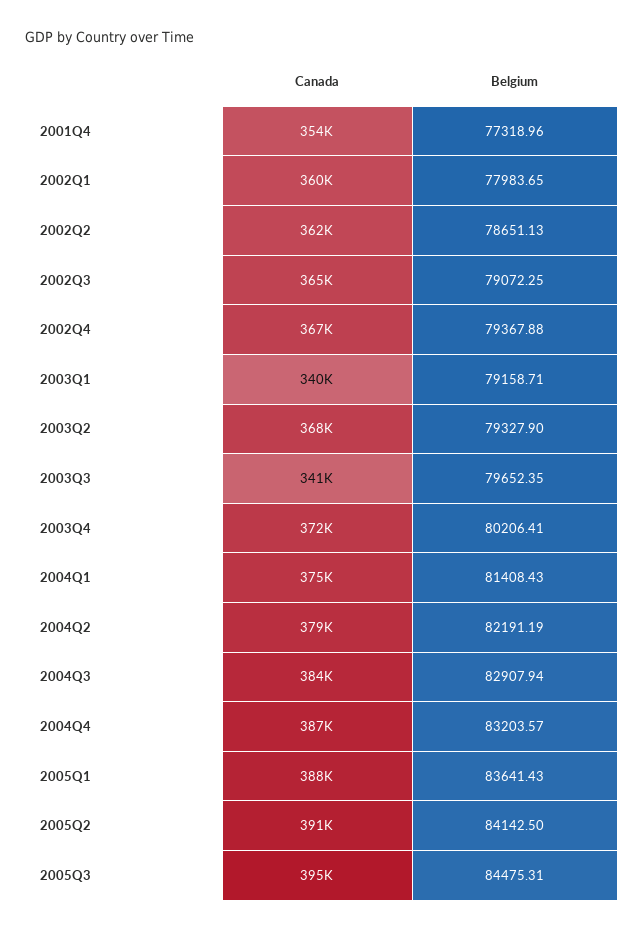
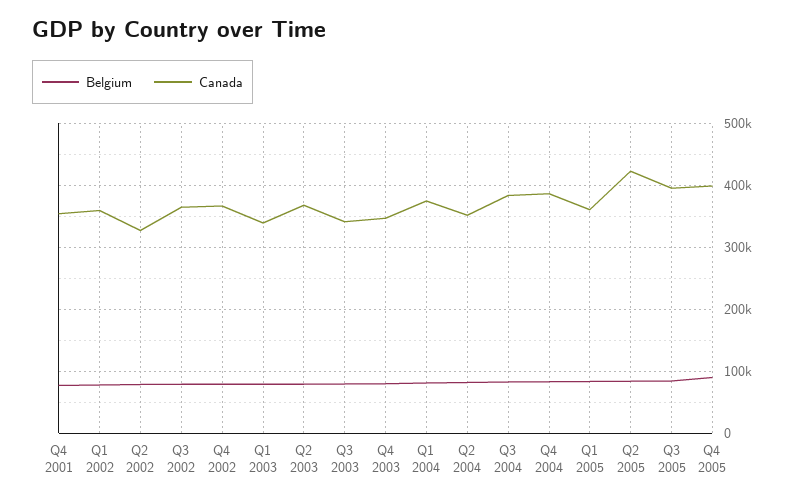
Canada, 2002Q2: 362000 -> 330000
Canada, 2003Q4: 372000 -> 350000
Canada, 2004Q2: 379000 -> 350000
Canada, 2005Q1: 388000 -> 360000
Canada, 2005Q2: 391000 -> 420000
Belgium, Q4 2005: none -> 90000
Canada, Q4 2005: none -> 400000

